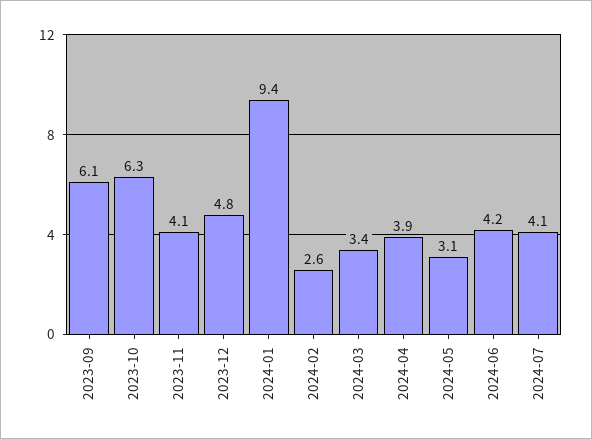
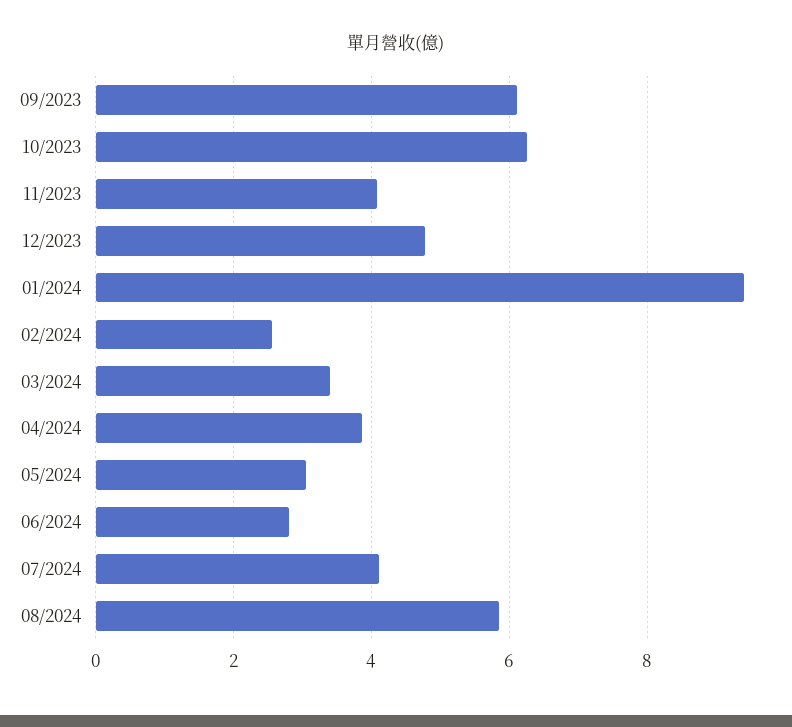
2024-06: 4.2 -> 2.8
08/2024: none -> 5.8

